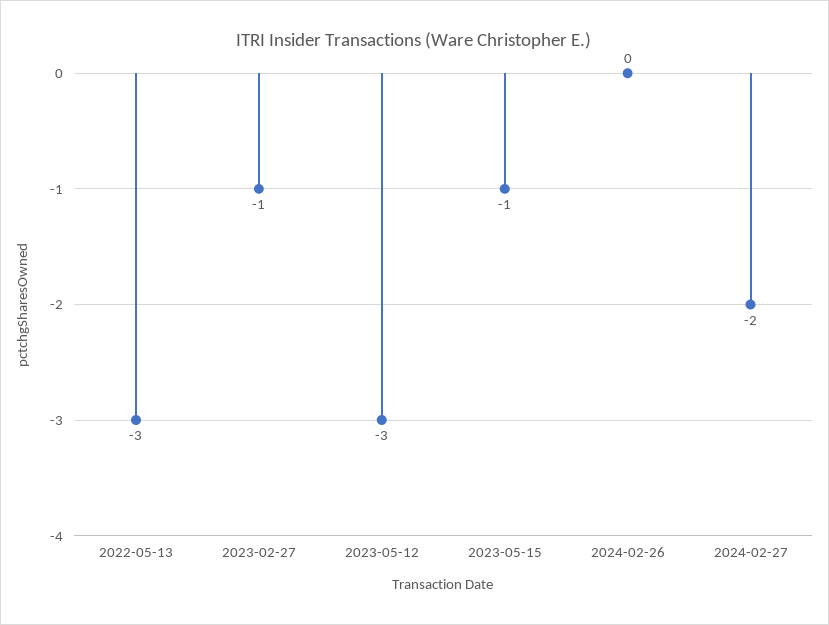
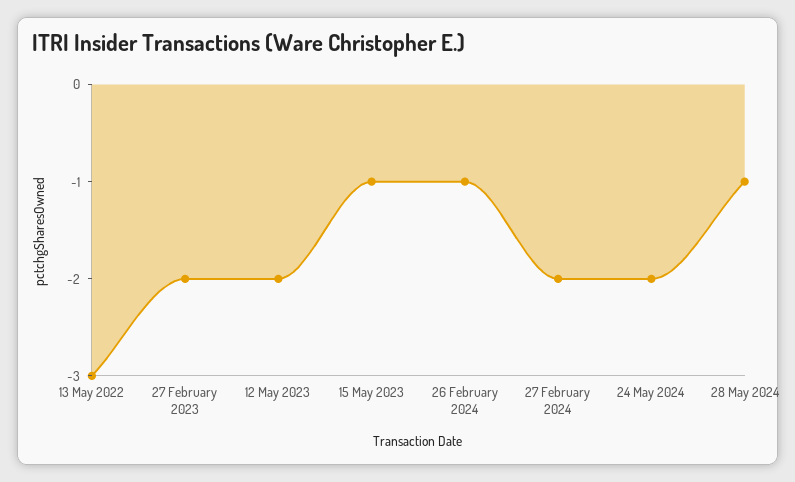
2023-02-27: -1 -> -2
2023-05-12: -3 -> -2
2024-02-26: 0 -> -1
24 May 2024: none -> -2
28 May 2024: none -> -1

